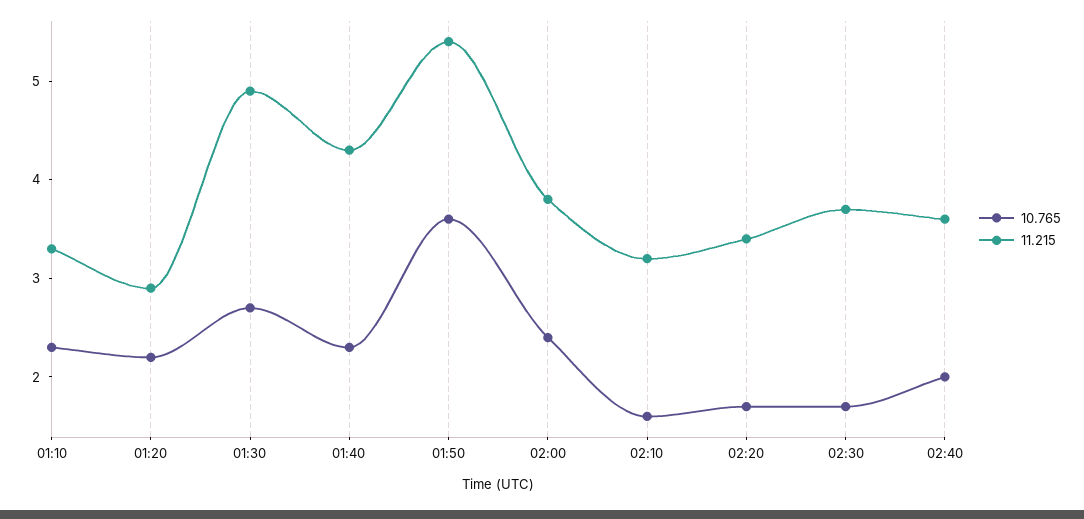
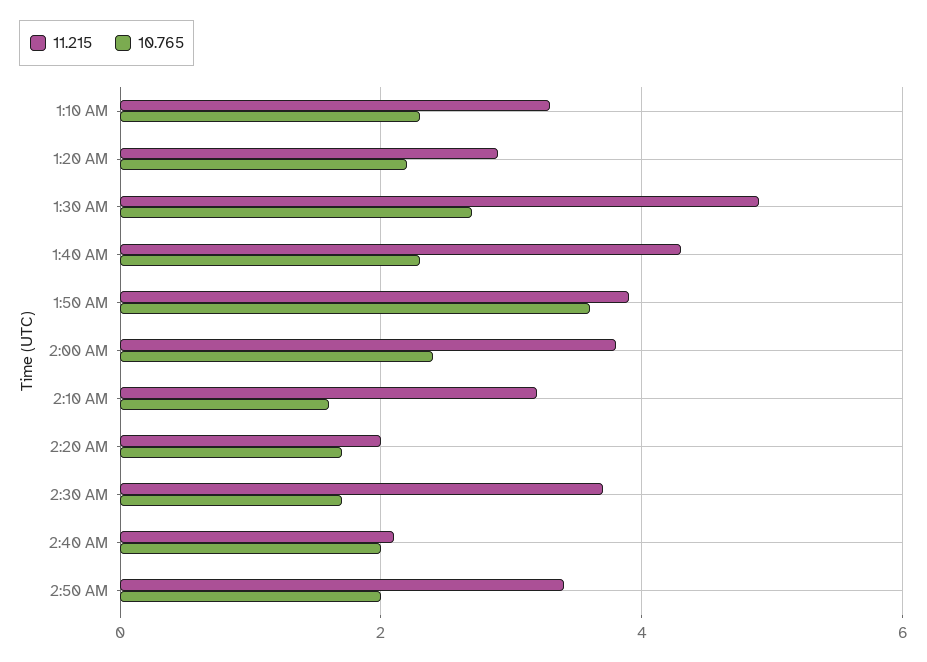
11.215, 01:50: 5.4 -> 4
11.215, 02:20: 3.4 -> 2
11.215, 02:40: 3.6 -> 2
11.215, 2:50 AM: none -> 3.5
10.765, 2:50 AM: none -> 2

